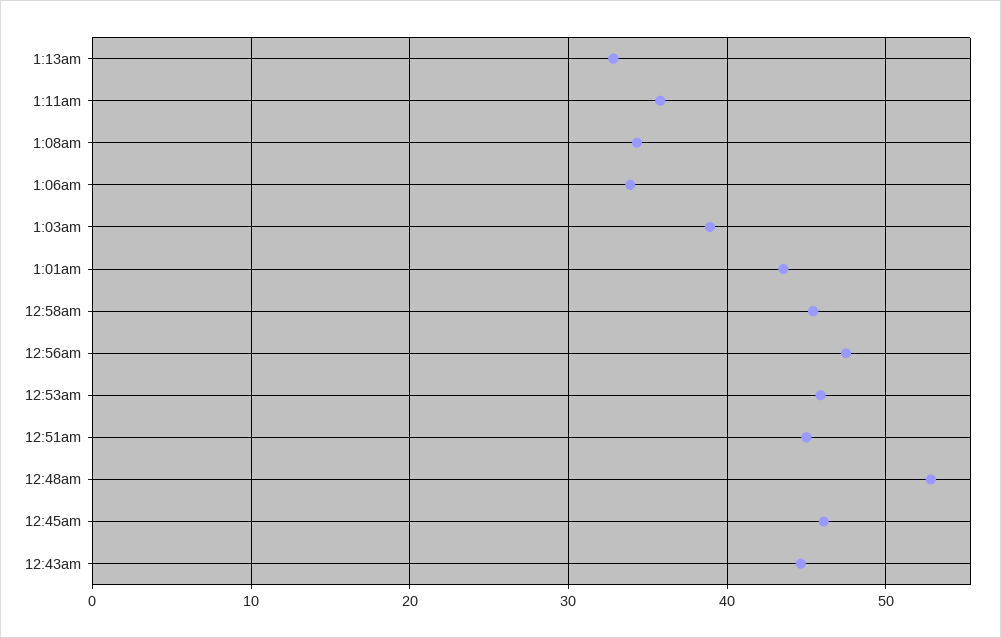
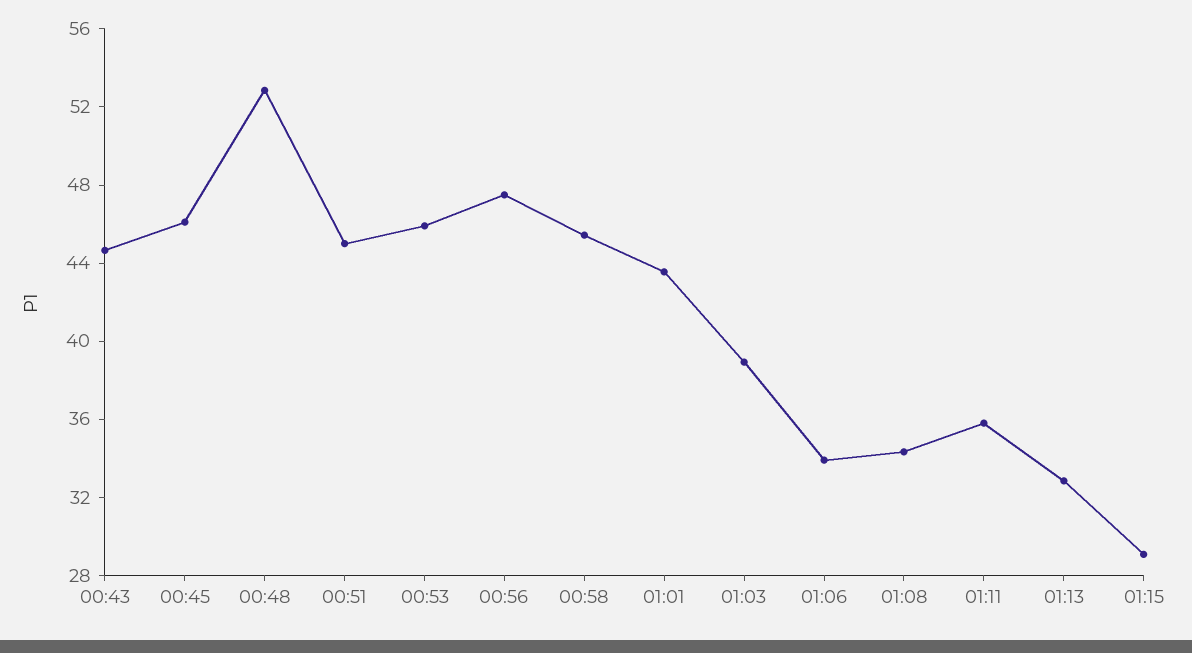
01:15: none -> 29

